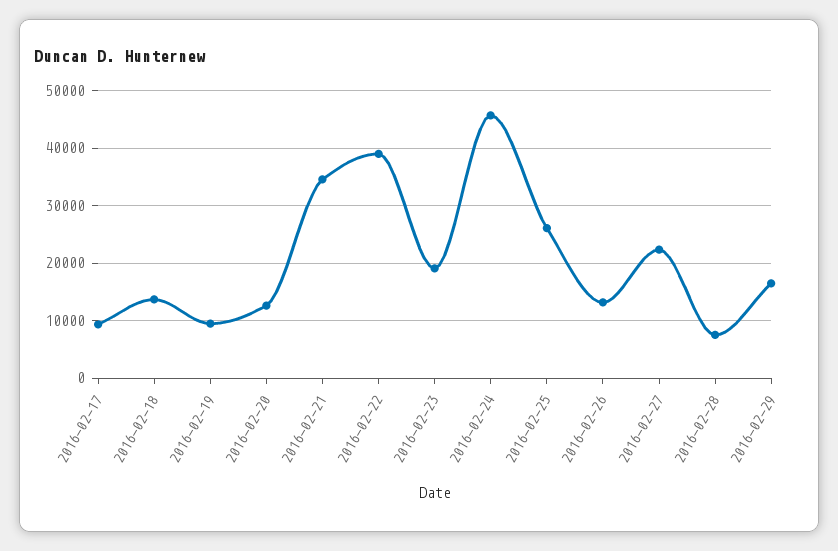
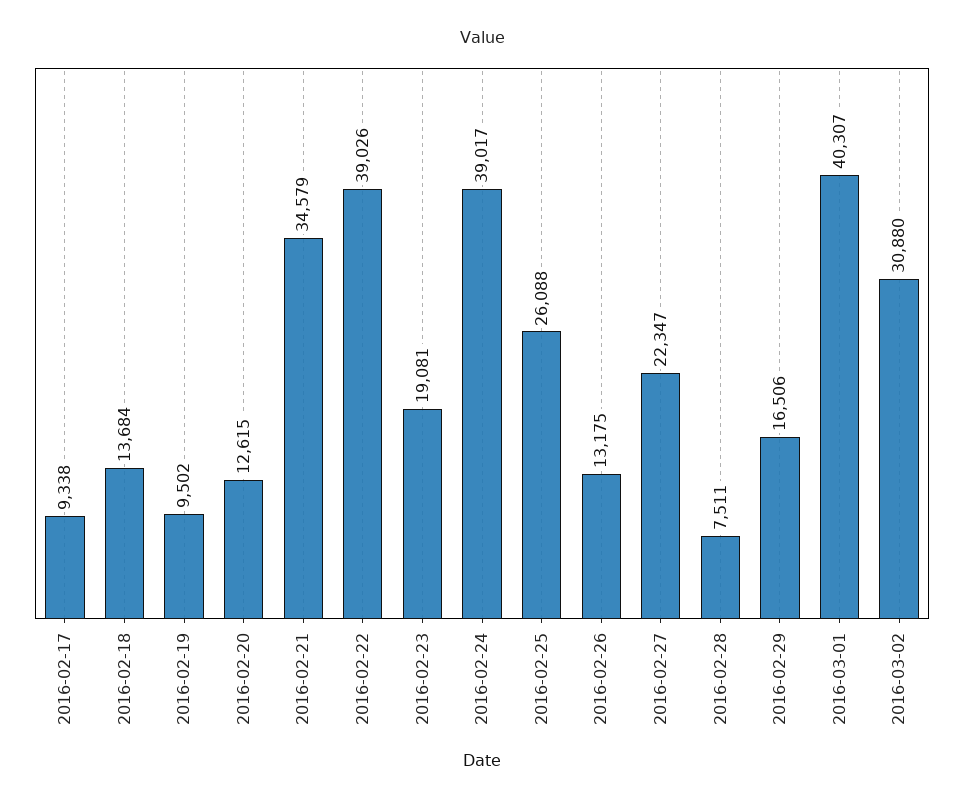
2016-02-24: 46000 -> 39017
2016-03-01: none -> 40307
2016-03-02: none -> 30880

